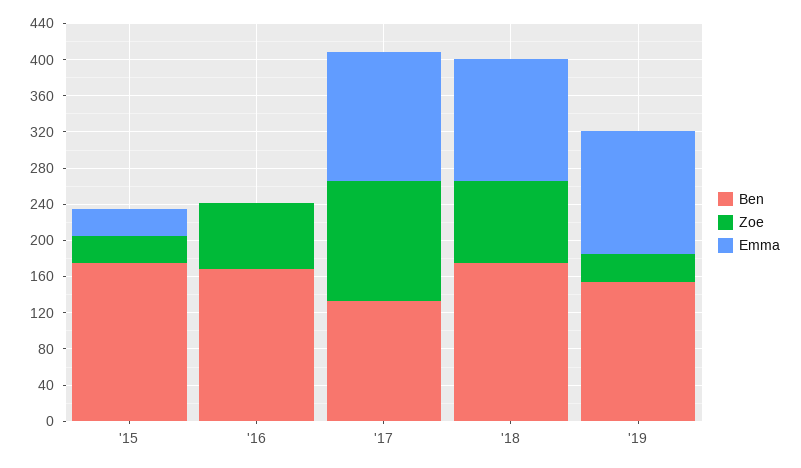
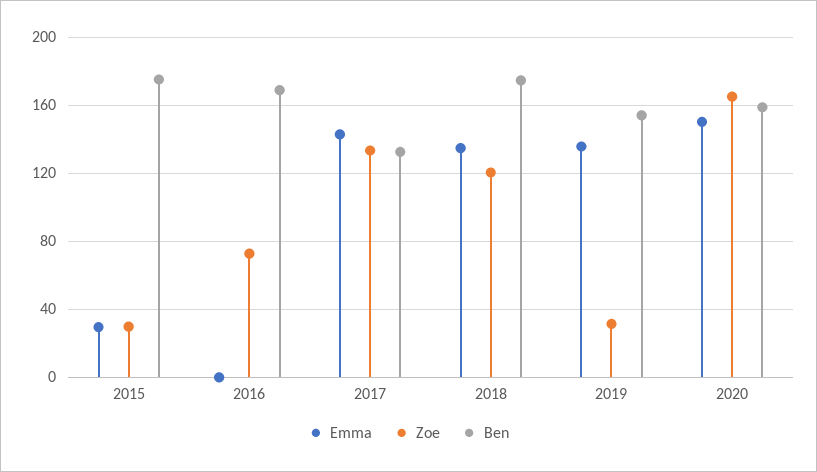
Zoe, '18: 90 -> 120
Emma, 2020: none -> 150
Zoe, 2020: none -> 165
Ben, 2020: none -> 160

